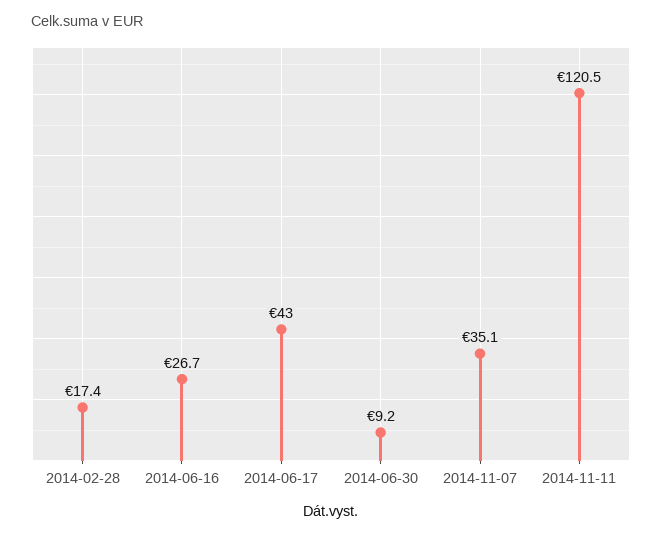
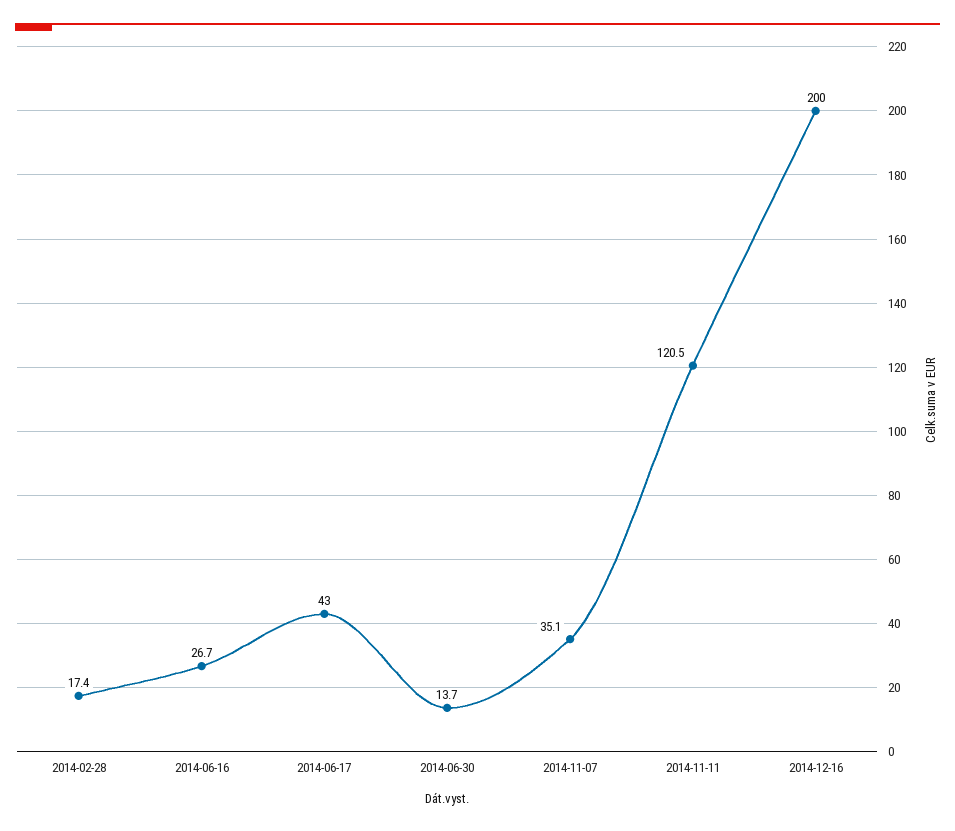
2014-06-30: 9.2 -> 13.7
2014-12-16: none -> 200

